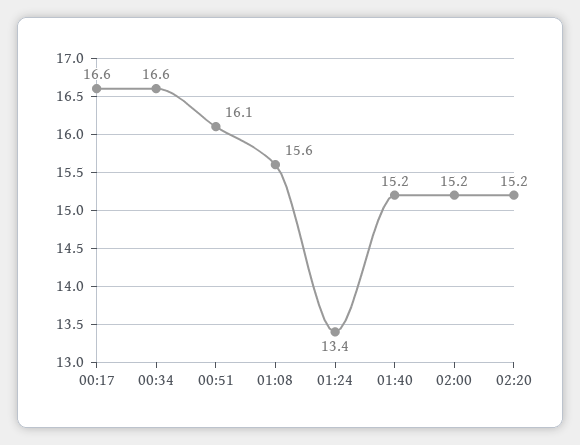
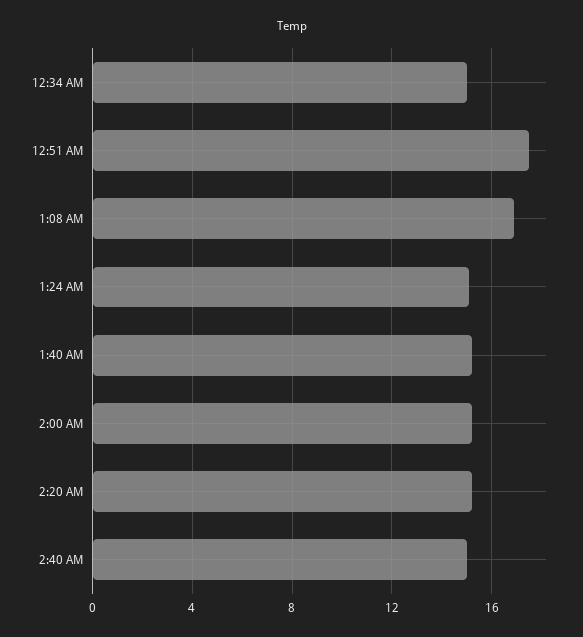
00:17: 16.6 -> none
00:34: 16.6 -> 15
00:51: 16.1 -> 17.5
01:08: 15.6 -> 17
01:24: 13.4 -> 15
2:40 AM: none -> 15

